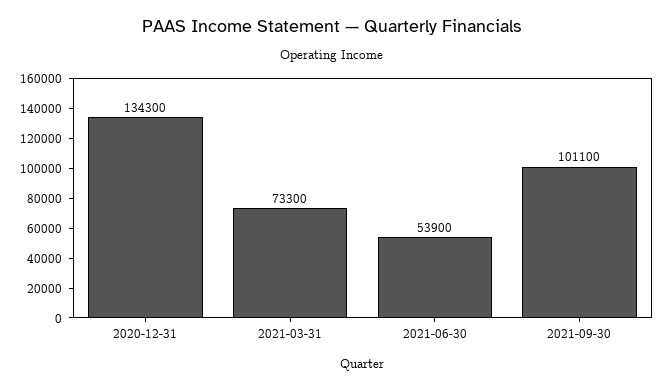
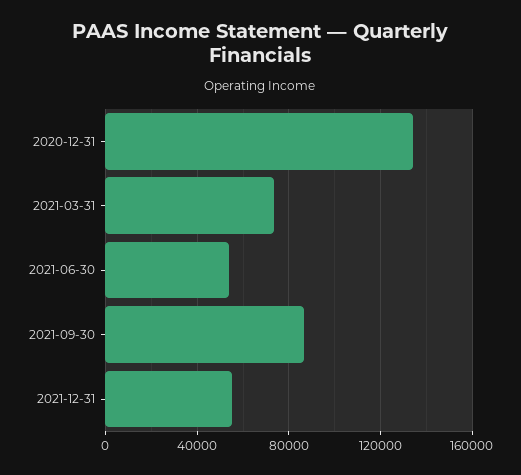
2021-09-30: 101100 -> 85000
2021-12-31: none -> 55000

